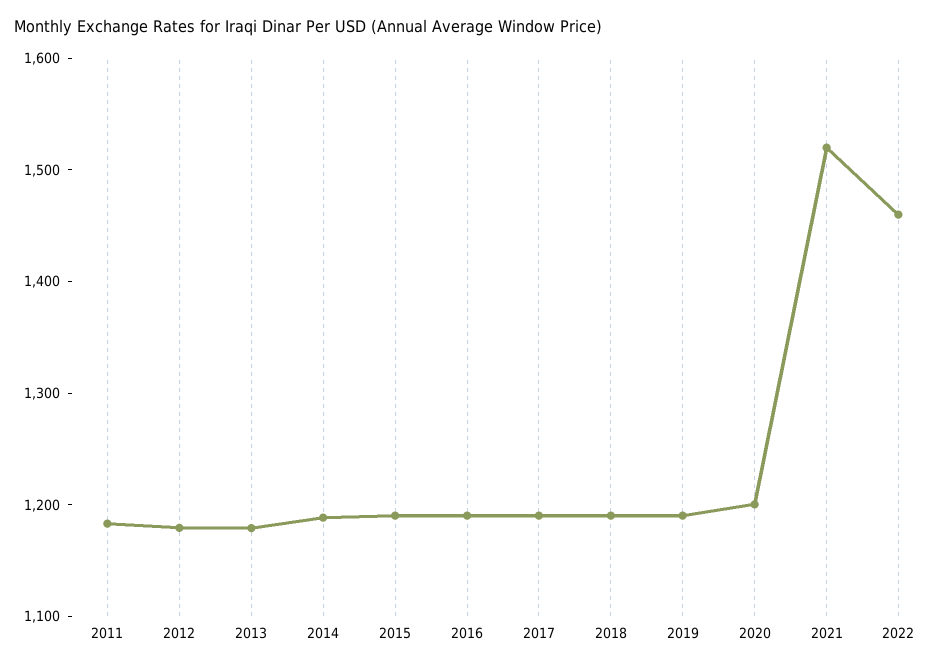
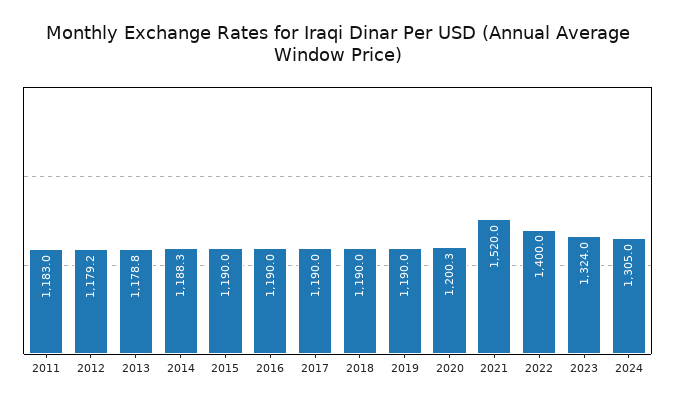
2022: 1460 -> 1400
2023: none -> 1324
2024: none -> 1305

